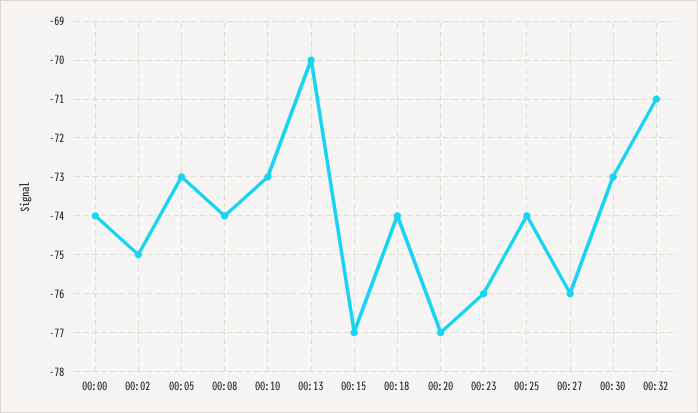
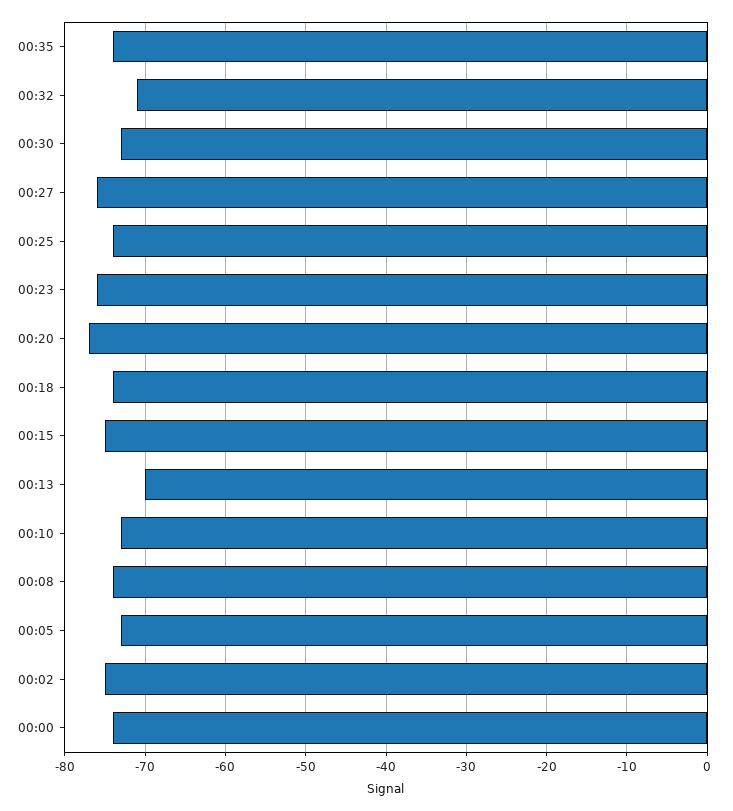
00:15: -77 -> -75
00:35: none -> -74

